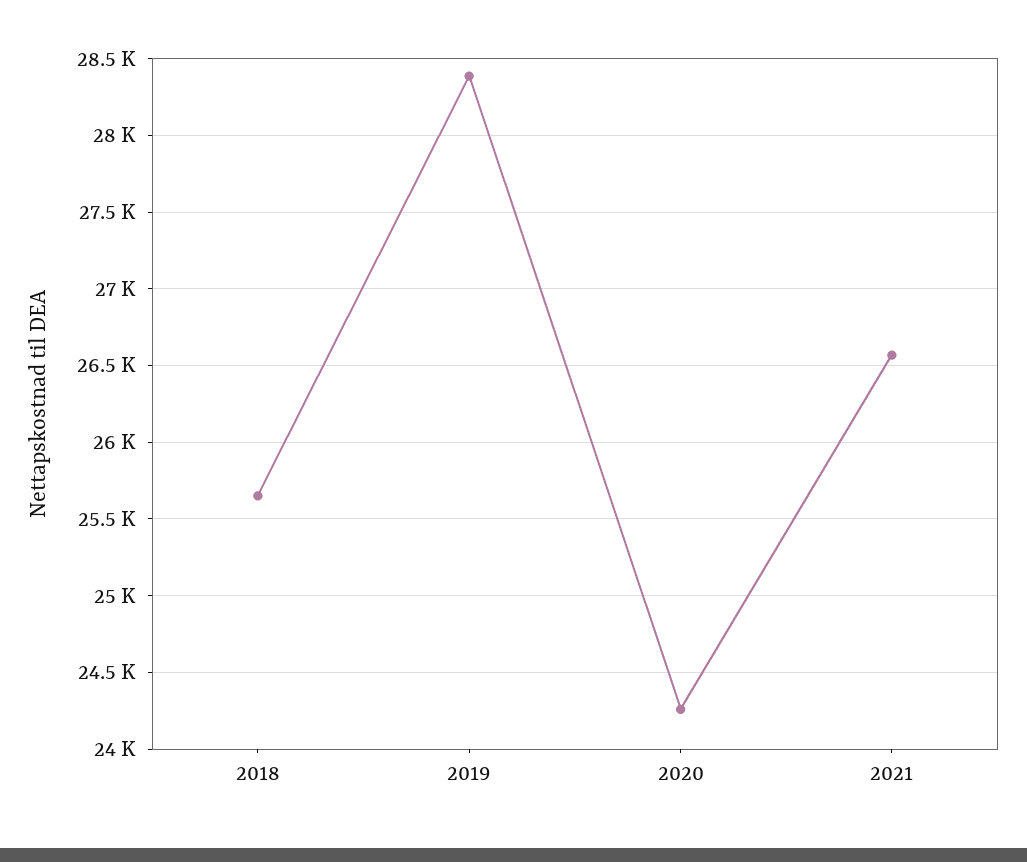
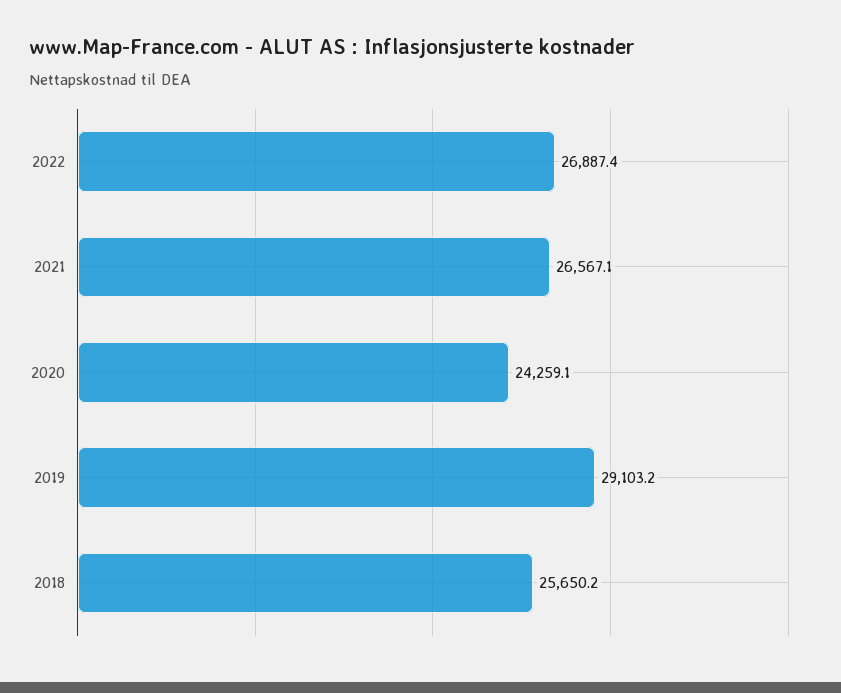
2019: 28400 -> 29103.2
2022: none -> 26887.4

